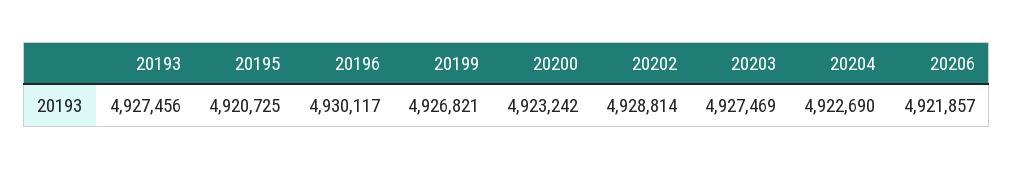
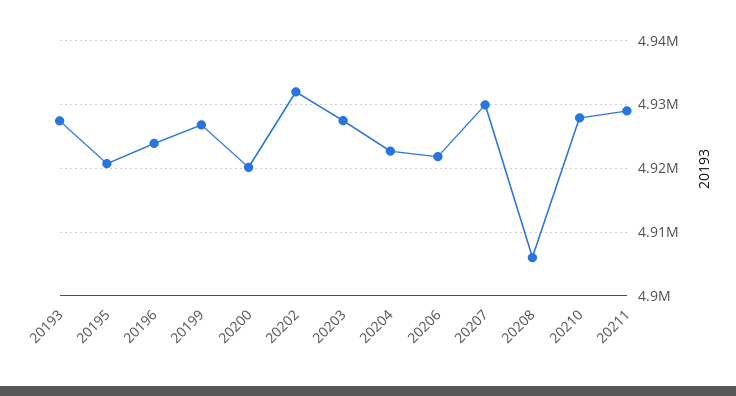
20196: 4930117 -> 4924000
20200: 4923242 -> 4920000
20202: 4928814 -> 4932000
20207: none -> 4930000
20208: none -> 4906000
20210: none -> 4928000
20211: none -> 4929000

